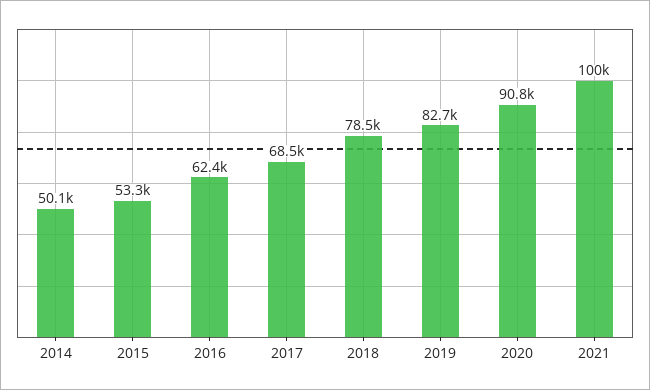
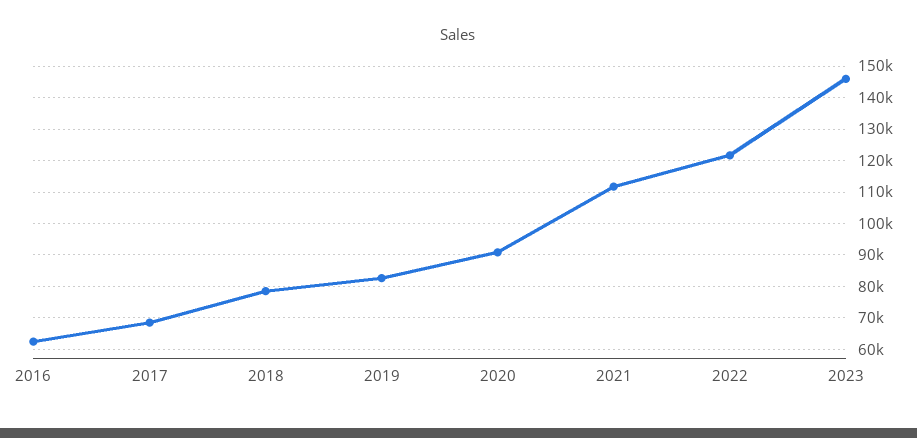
2014: 50100 -> none
2015: 53300 -> none
2021: 100000 -> 112000
2022: none -> 122000
2023: none -> 146000

